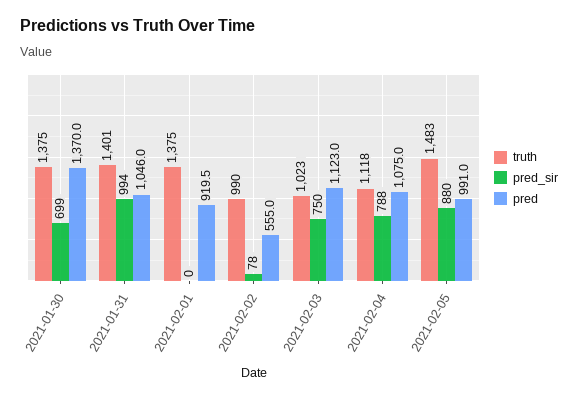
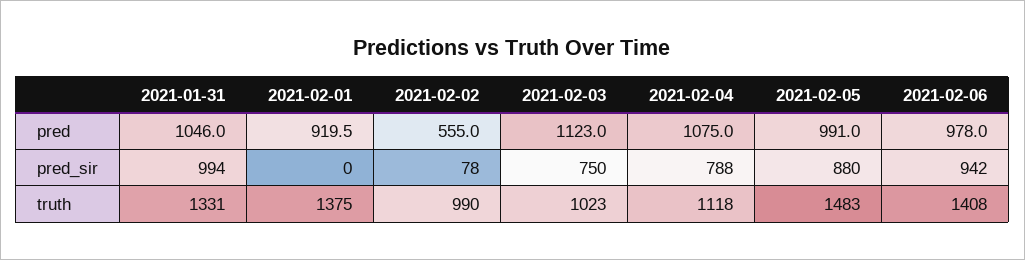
truth, 2021-01-30: 1375 -> none
pred_sir, 2021-01-30: 699 -> none
pred, 2021-01-30: 1370 -> none
truth, 2021-01-31: 1401 -> 1331
pred, 2021-02-06: none -> 978
pred_sir, 2021-02-06: none -> 942
truth, 2021-02-06: none -> 1408

